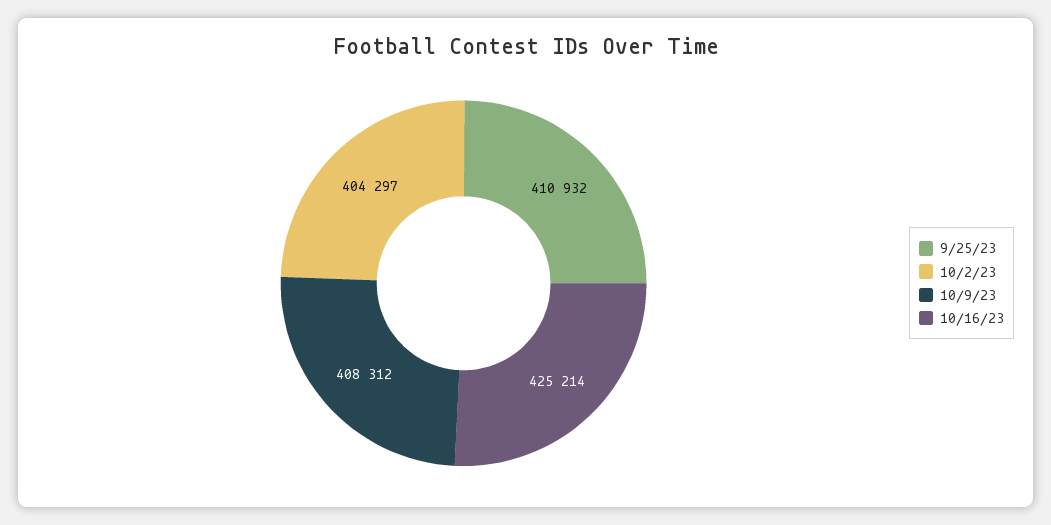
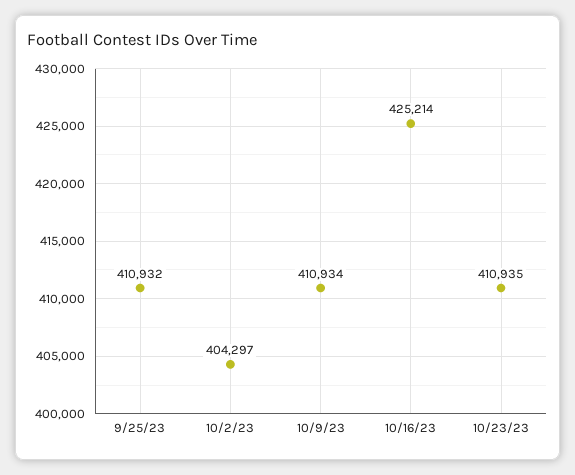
10/9/23: 408312 -> 410934
10/23/23: none -> 410935

